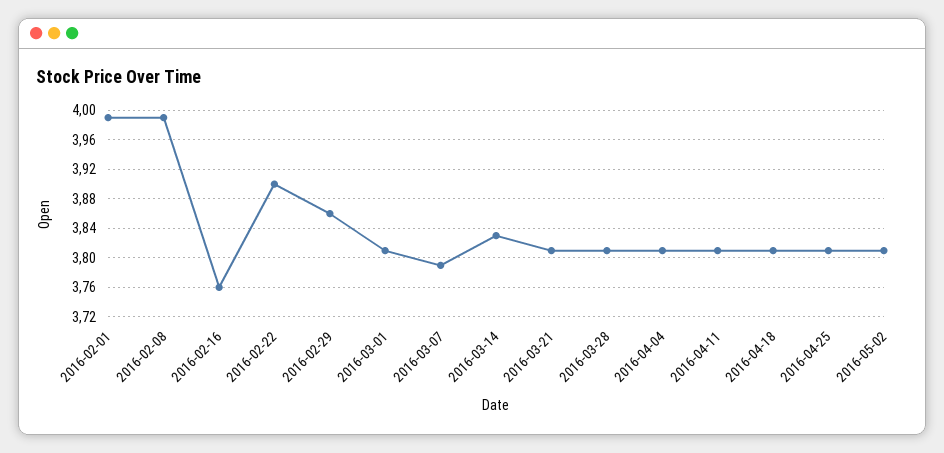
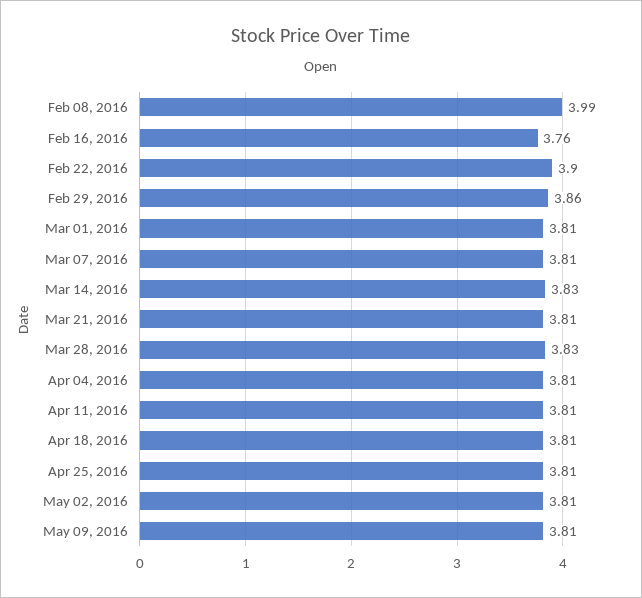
2016-02-01: 3.99 -> none
2016-03-07: 3.79 -> 3.81
2016-03-28: 3.81 -> 3.83
May 09, 2016: none -> 3.81

